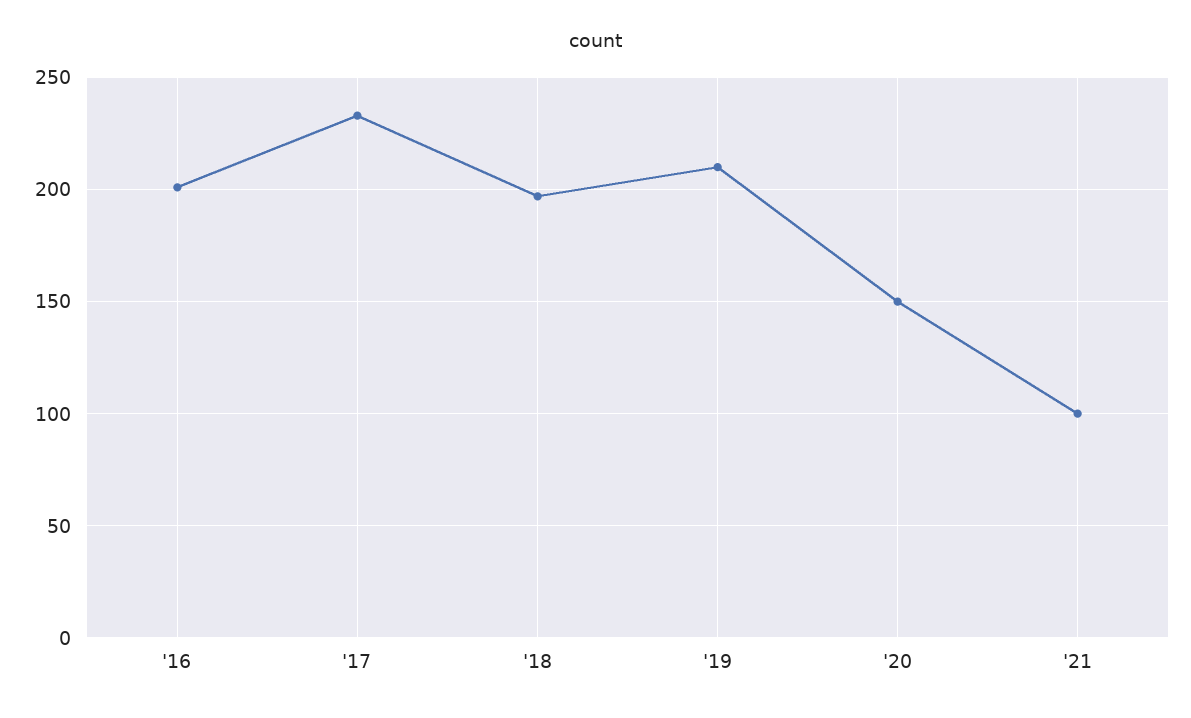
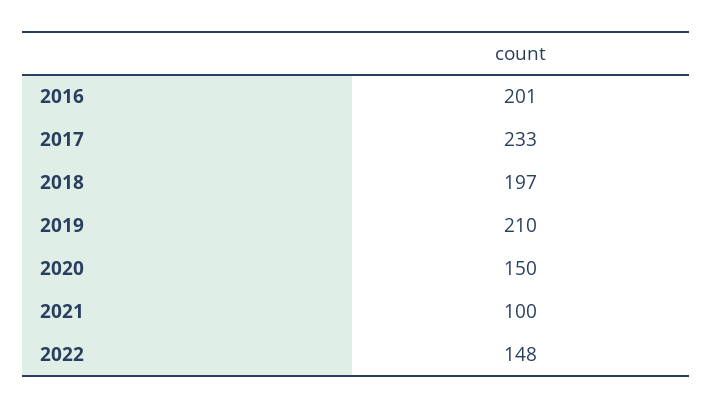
2022: none -> 148

